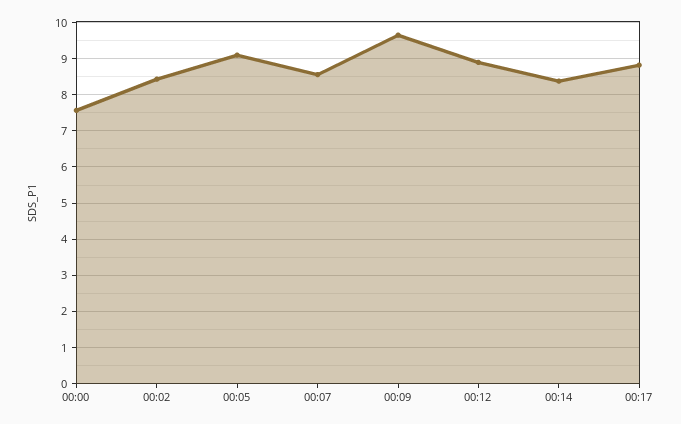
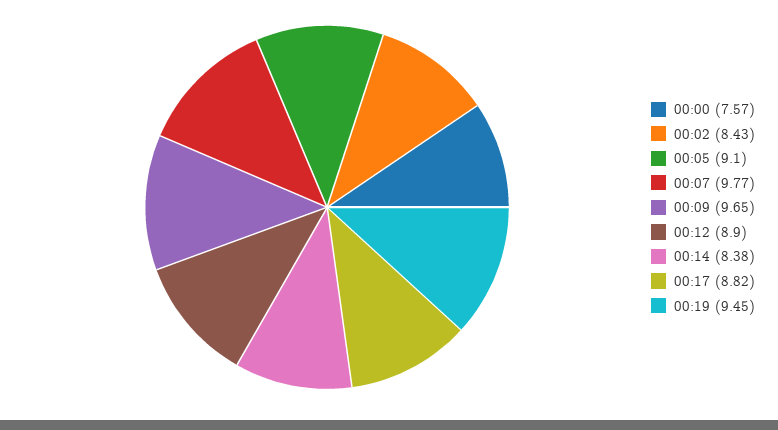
00:07: 8.6 -> 9.77
00:19: none -> 9.45

